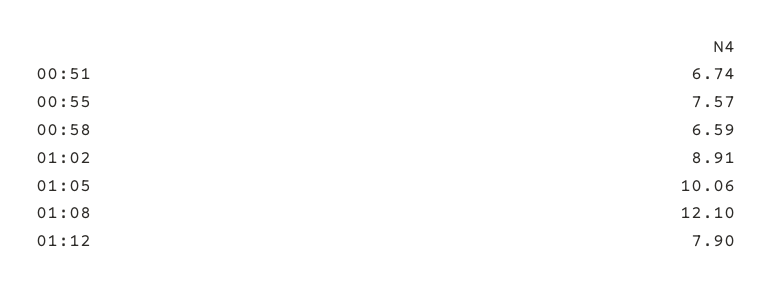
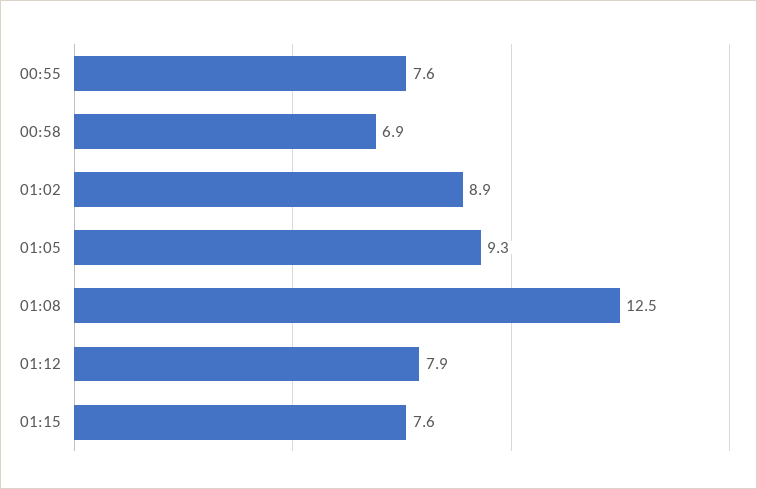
00:51: 6.74 -> none
00:58: 6.59 -> 6.9
01:05: 10.06 -> 9.3
01:08: 12.1 -> 12.5
01:15: none -> 7.6

